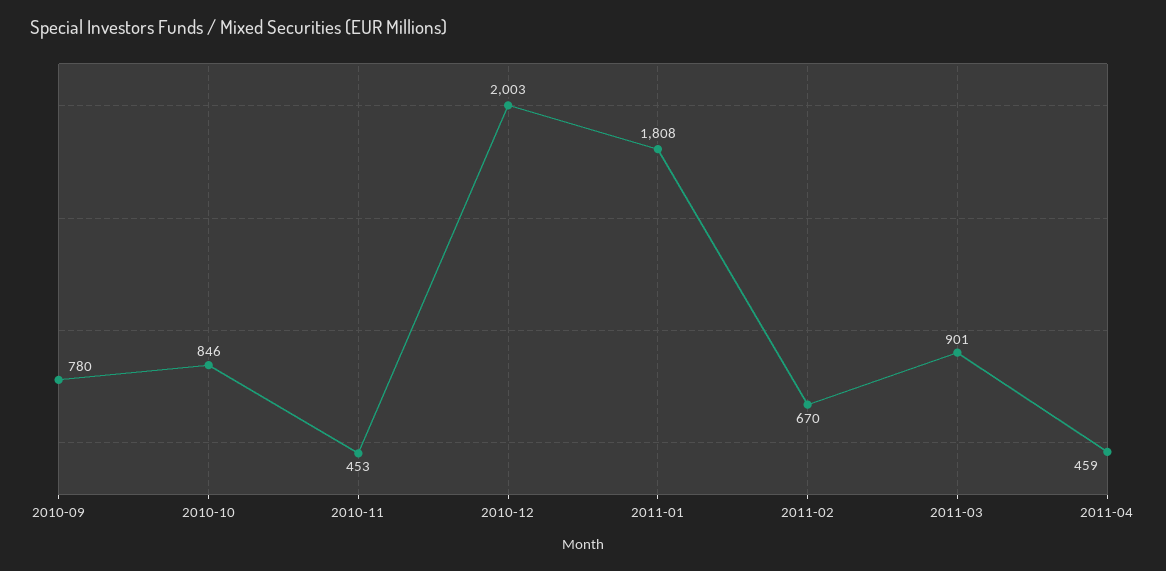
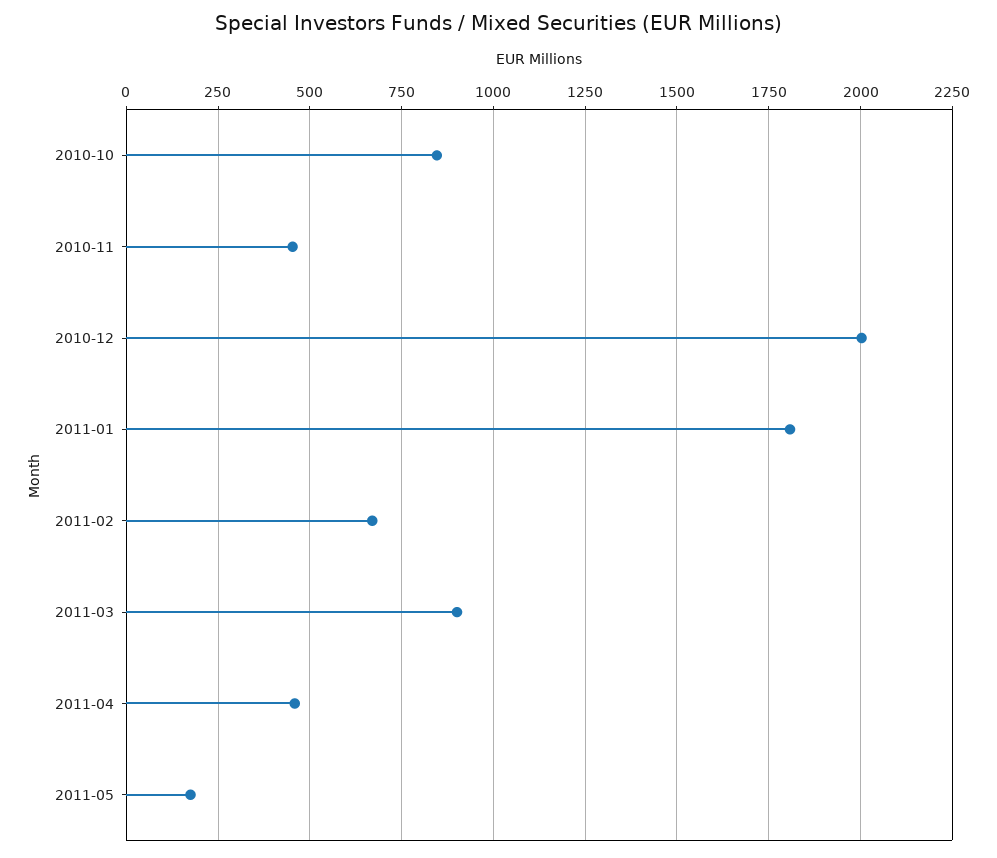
2010-09: 780 -> none
2011-05: none -> 175

